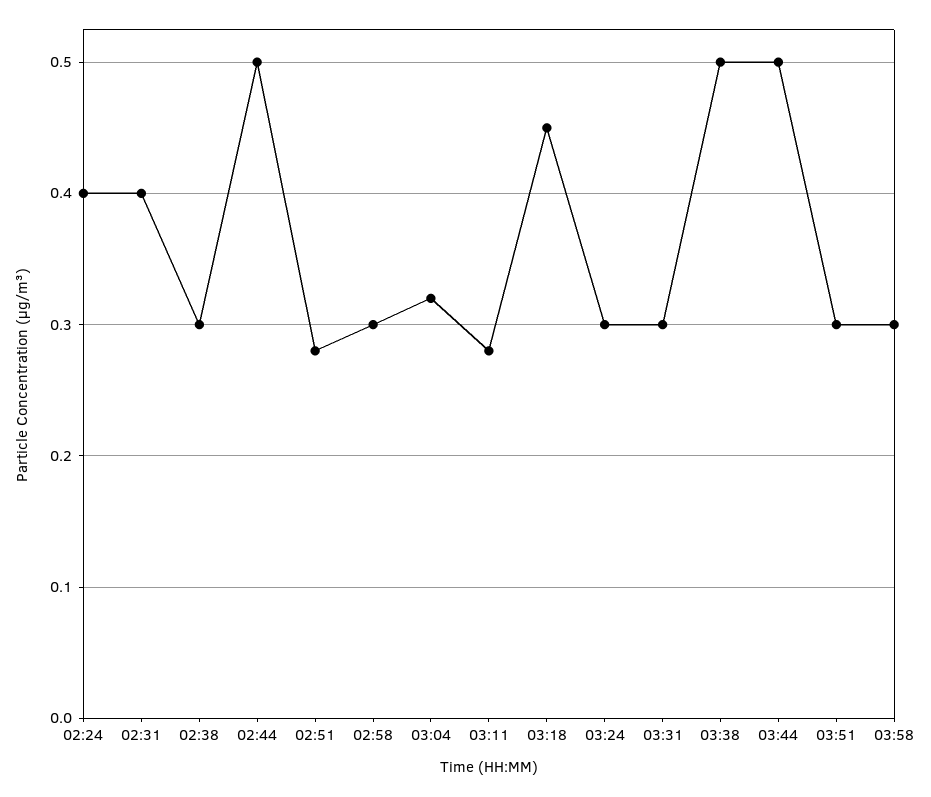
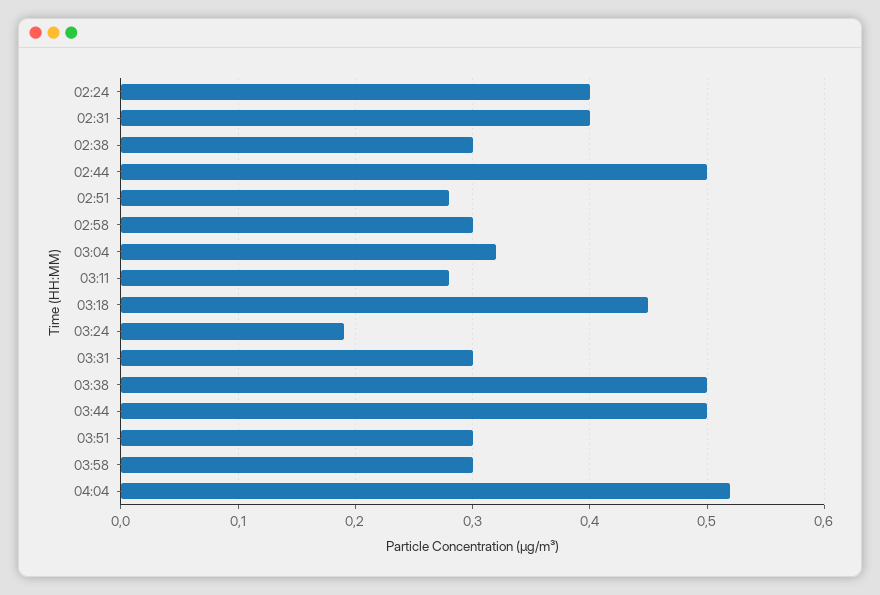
03:24: 0.3 -> 0.19
04:04: none -> 0.52

